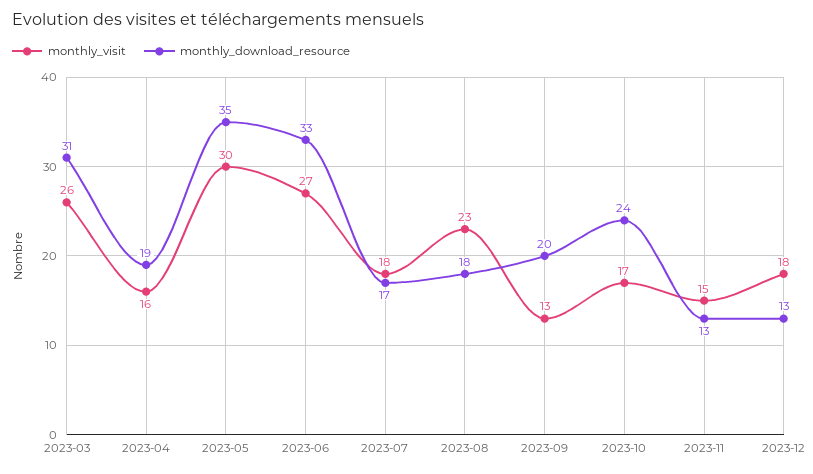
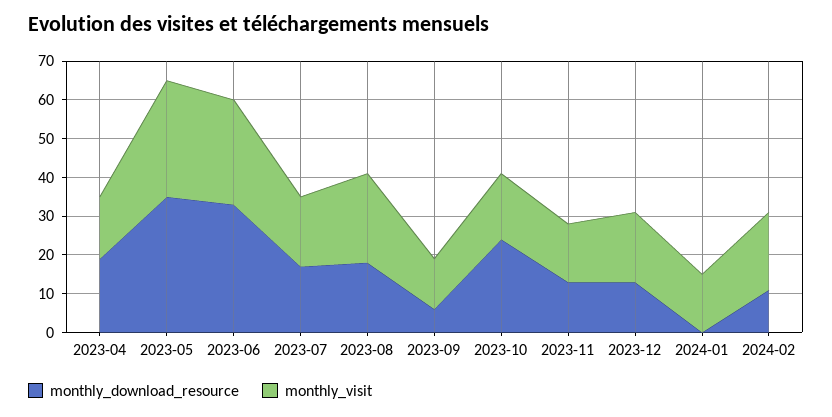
monthly_visit, 2023-03: 26 -> none
monthly_download_resource, 2023-03: 31 -> none
monthly_download_resource, 2023-09: 20 -> 5
monthly_download_resource, 2024-01: none -> 0
monthly_visit, 2024-01: none -> 15
monthly_download_resource, 2024-02: none -> 10
monthly_visit, 2024-02: none -> 20

